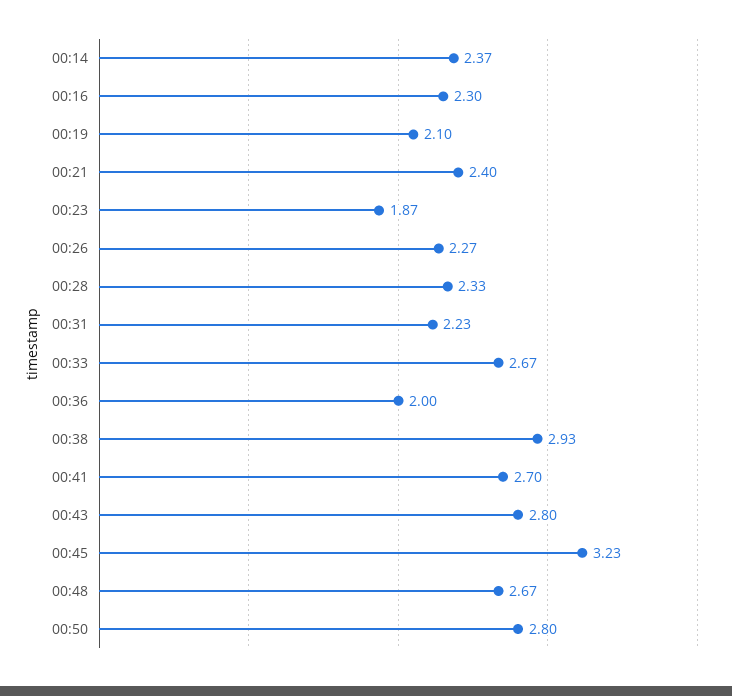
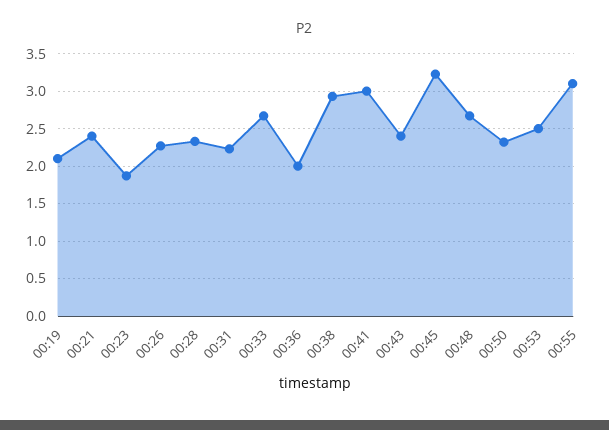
00:14: 2.37 -> none
00:16: 2.3 -> none
00:41: 2.7 -> 3
00:43: 2.8 -> 2.4
00:50: 2.8 -> 2.3
00:53: none -> 2.5
00:55: none -> 3.1

